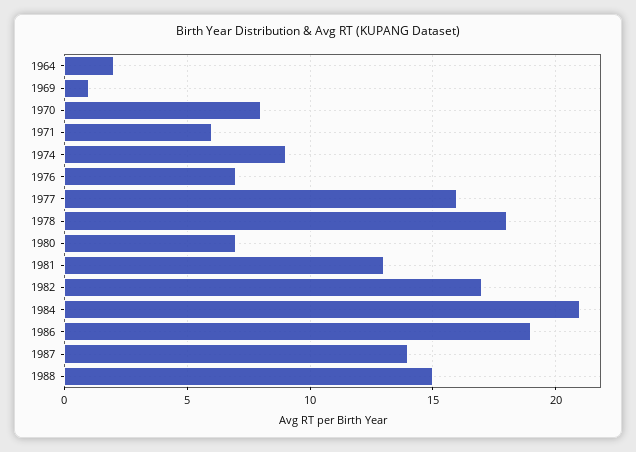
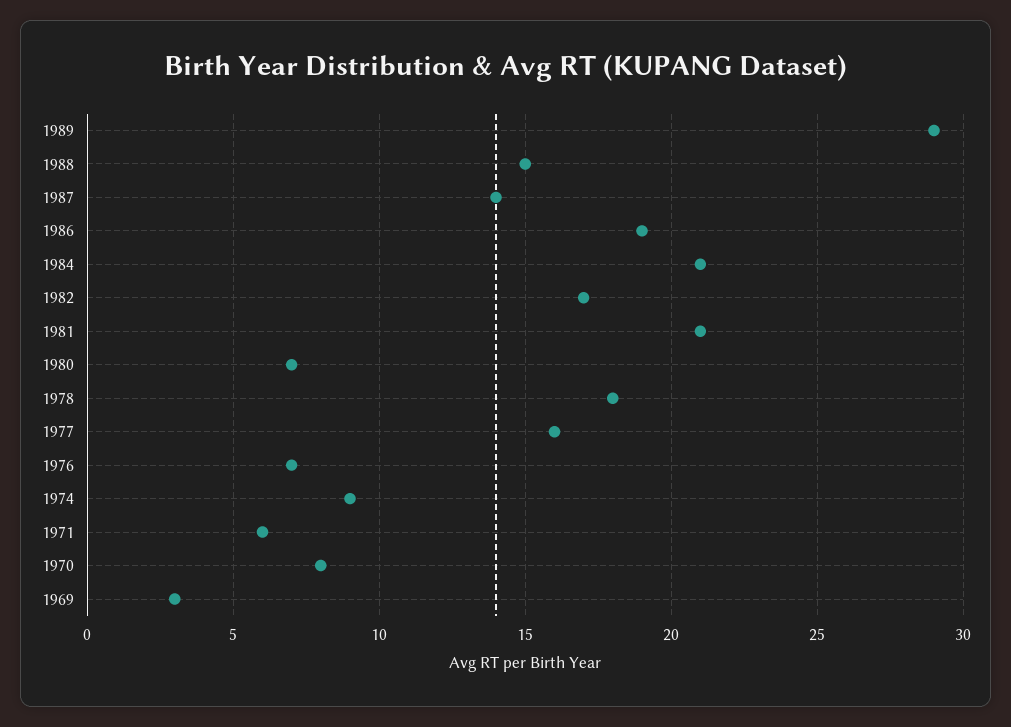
1964: 2 -> none
1969: 1 -> 3
1981: 13 -> 21
1989: none -> 29

